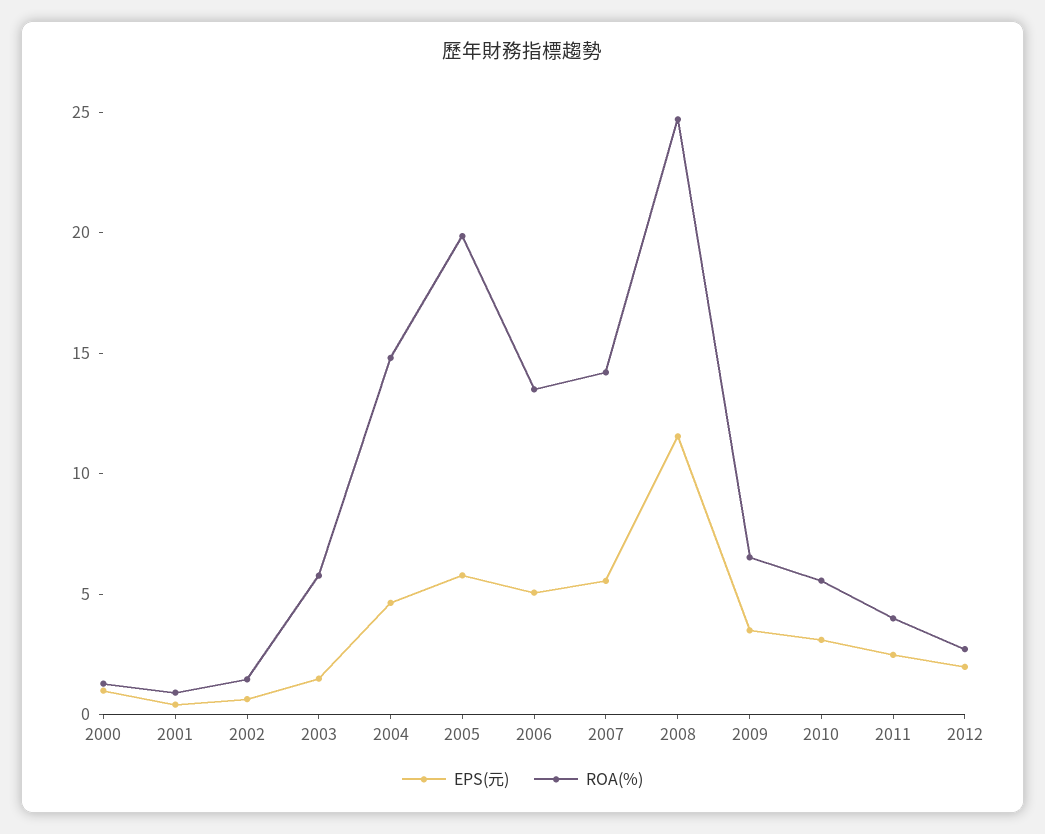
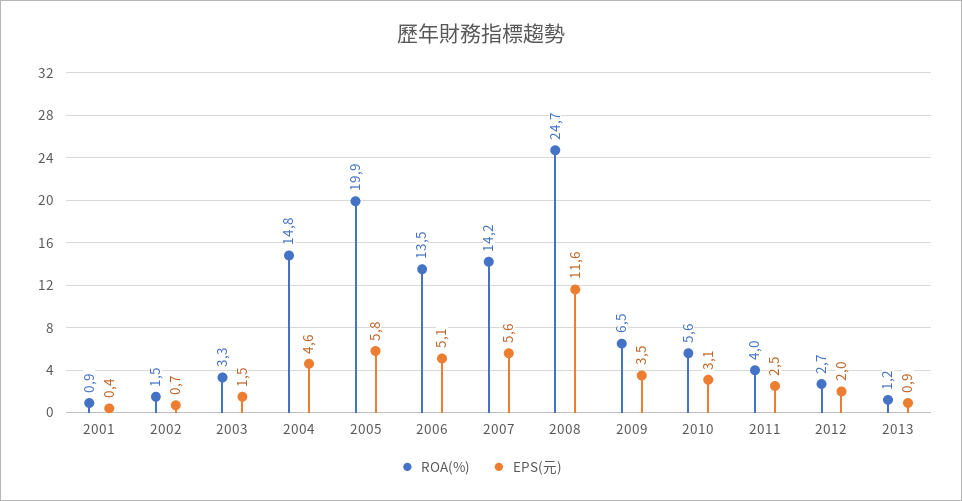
EPS(元), 2000: 1 -> none
ROA(%), 2000: 1 -> none
ROA(%), 2003: 6 -> 3.3
ROA(%), 2013: none -> 1.2
EPS(元), 2013: none -> 0.9

